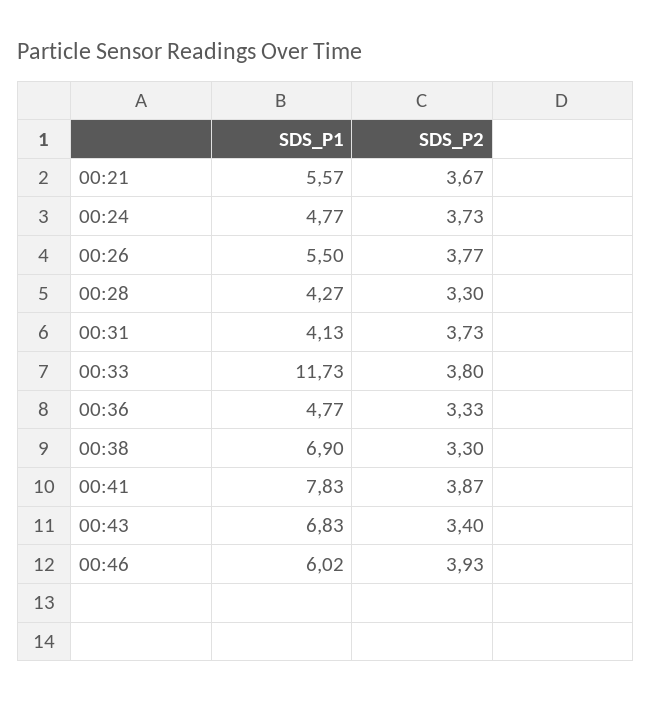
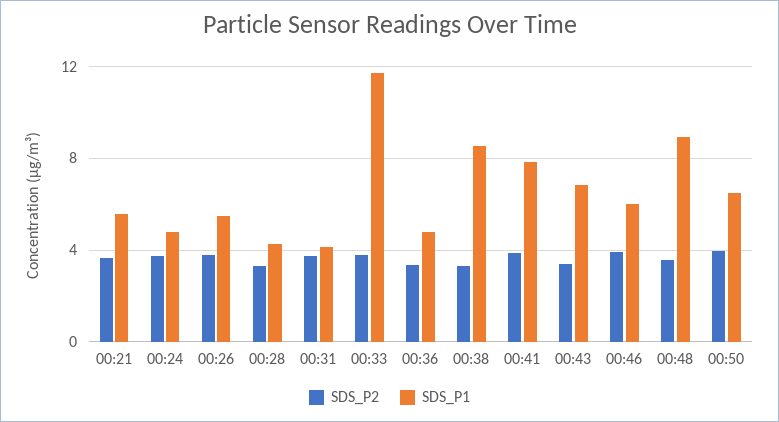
SDS_P1, 00:38: 6.9 -> 8.5
SDS_P2, 00:48: none -> 3.5
SDS_P1, 00:48: none -> 9
SDS_P2, 00:50: none -> 4
SDS_P1, 00:50: none -> 6.5

